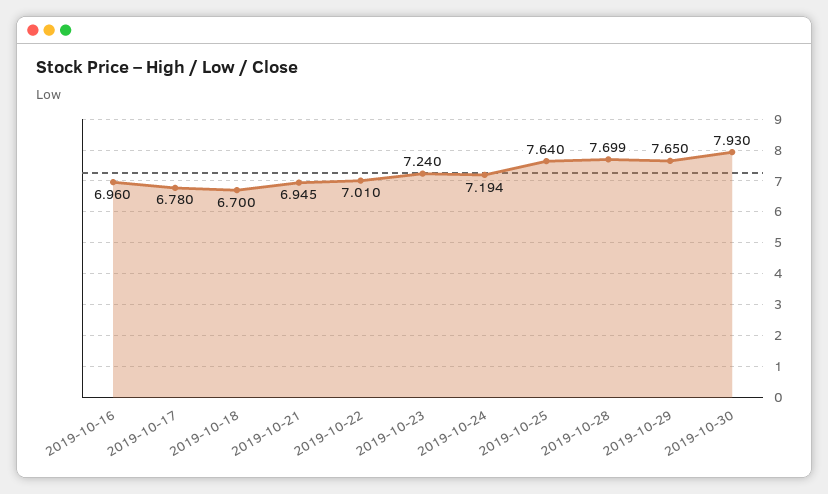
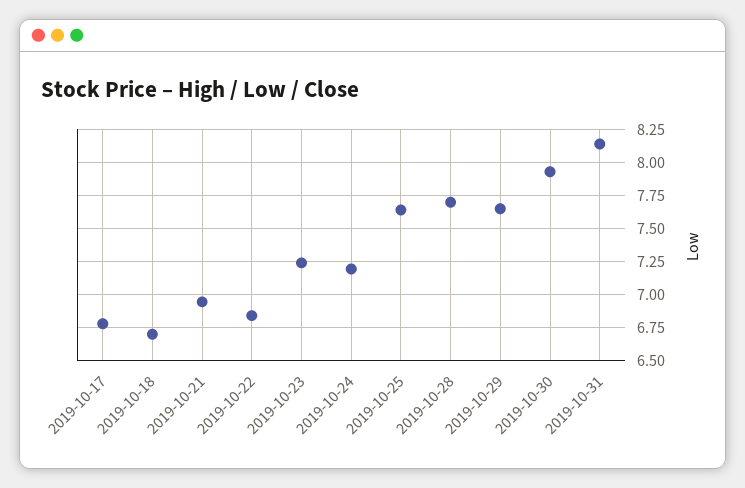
2019-10-16: 6.96 -> none
2019-10-22: 7.01 -> 6.85
2019-10-31: none -> 8.15

